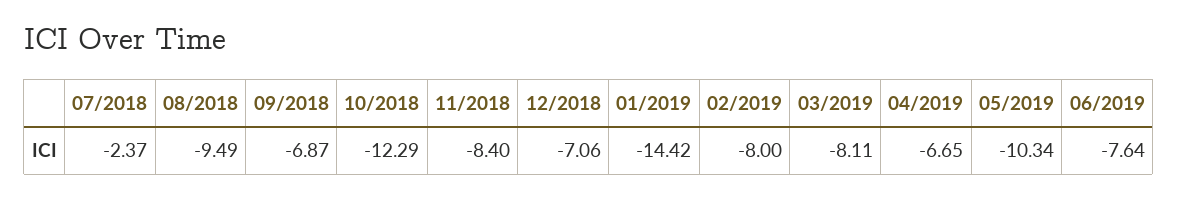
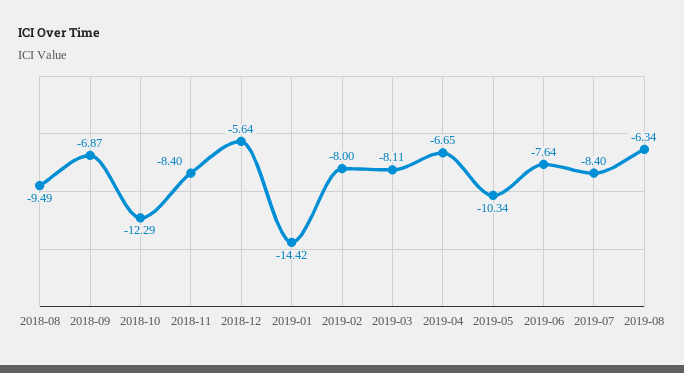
07/2018: -2.37 -> none
12/2018: -7.06 -> -5.64
2019-07: none -> -8.4
2019-08: none -> -6.34

